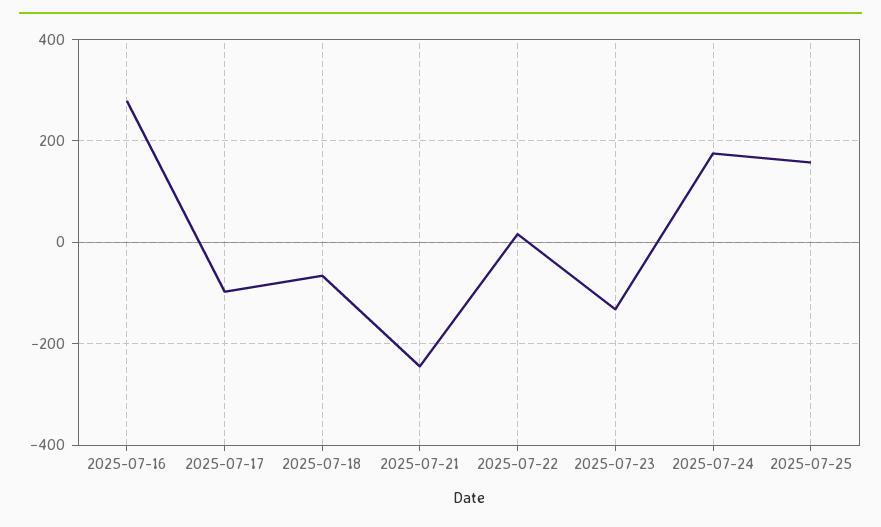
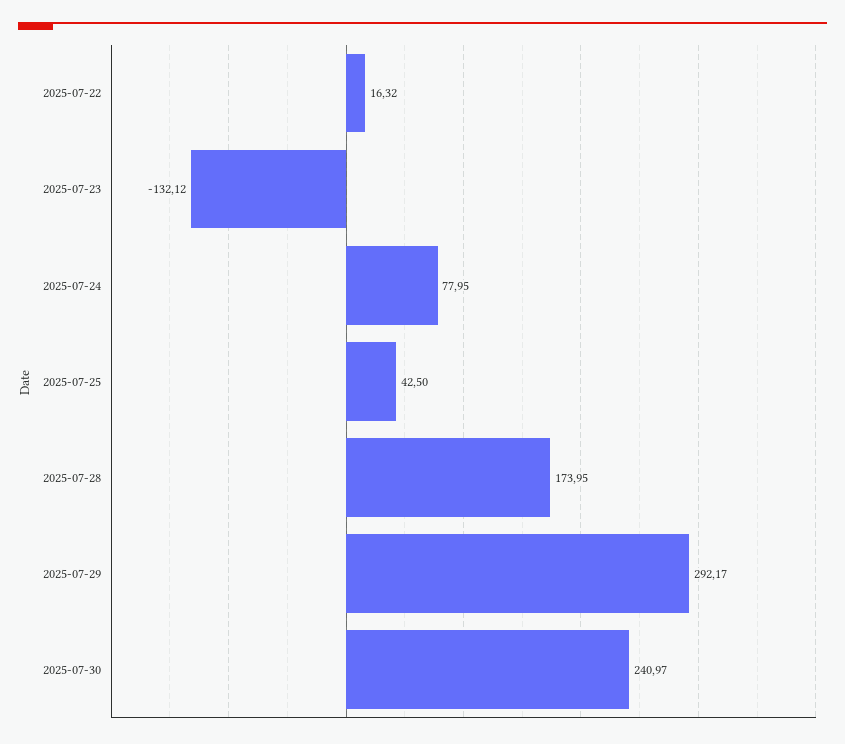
2025-07-16: 280 -> none
2025-07-17: -100 -> none
2025-07-18: -60 -> none
2025-07-21: -240 -> none
2025-07-24: 180 -> 77.95
2025-07-25: 160 -> 42.5
2025-07-28: none -> 173.95
2025-07-29: none -> 292.17
2025-07-30: none -> 240.97

